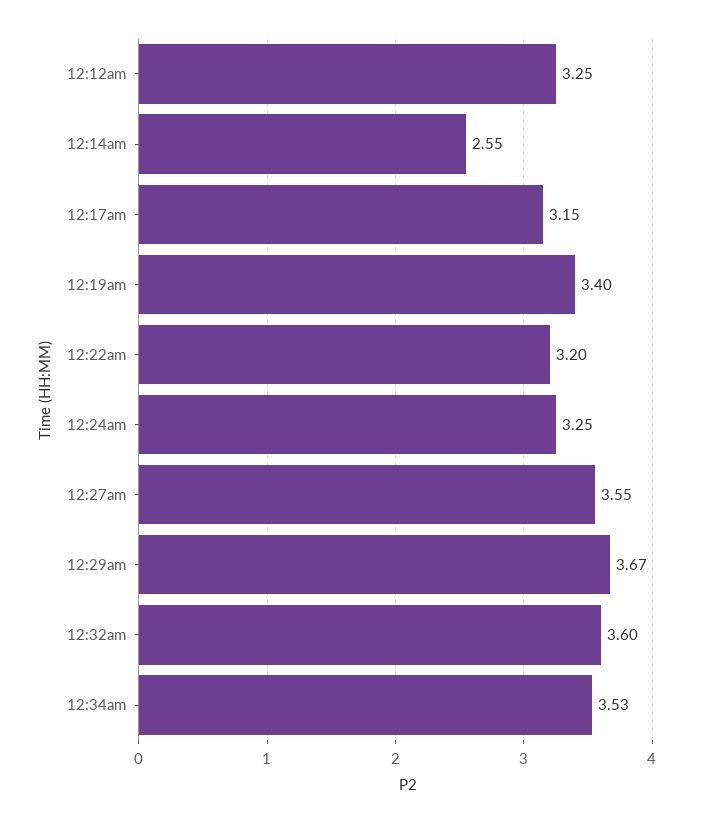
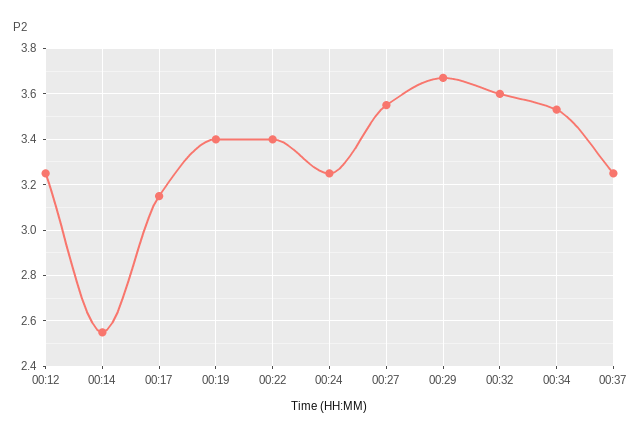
12:22am: 3.2 -> 3.4
00:37: none -> 3.25

